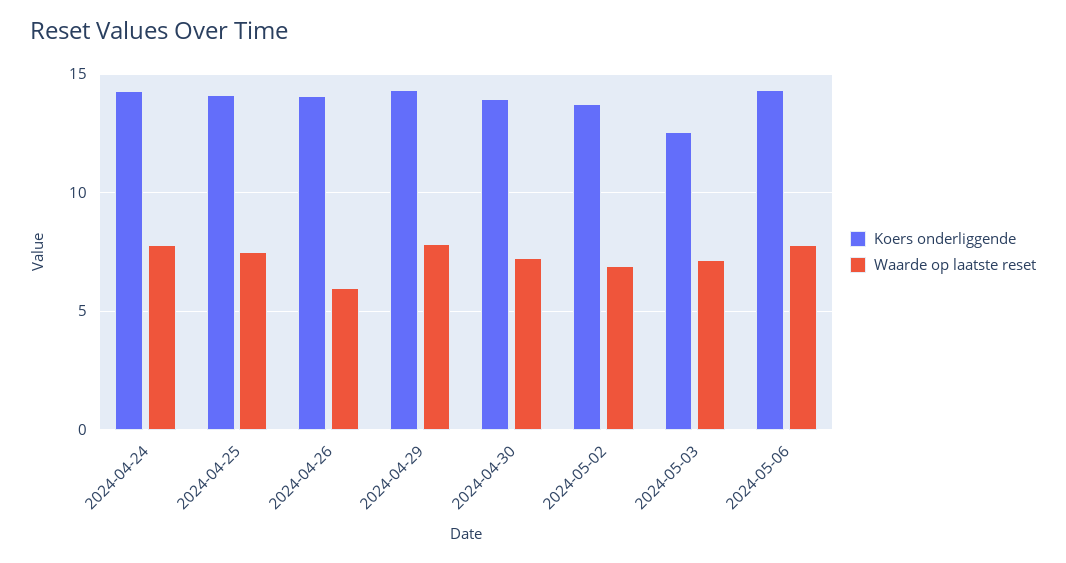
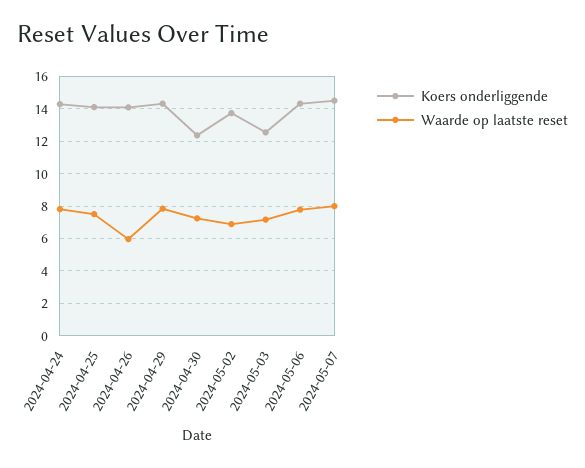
Koers onderliggende, 2024-04-30: 14 -> 12.5
Koers onderliggende, 2024-05-07: none -> 14.5
Waarde op laatste reset, 2024-05-07: none -> 8

